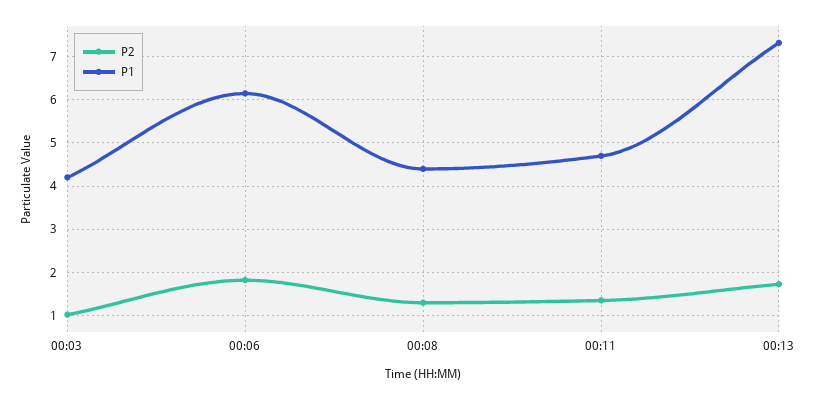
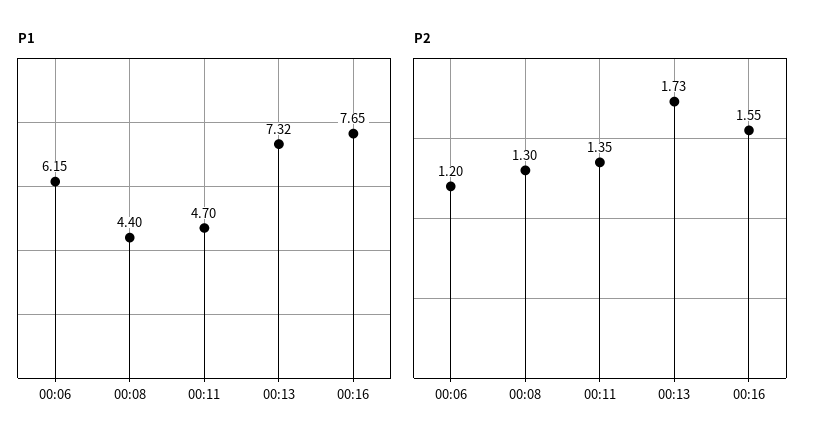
P2, 00:03: 1 -> none
P1, 00:03: 4.2 -> none
P2, 00:06: 1.8 -> 1.2
P1, 00:16: none -> 7.65
P2, 00:16: none -> 1.55

